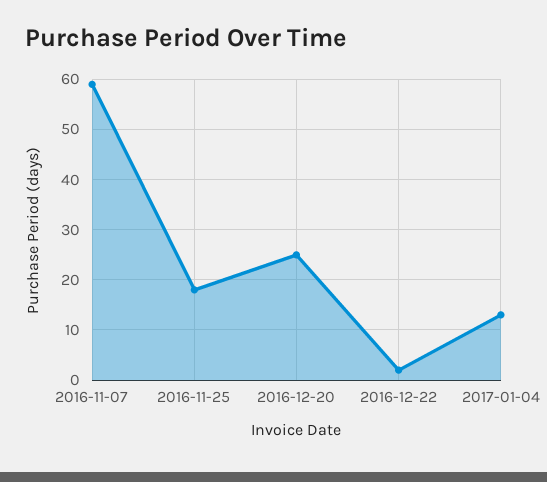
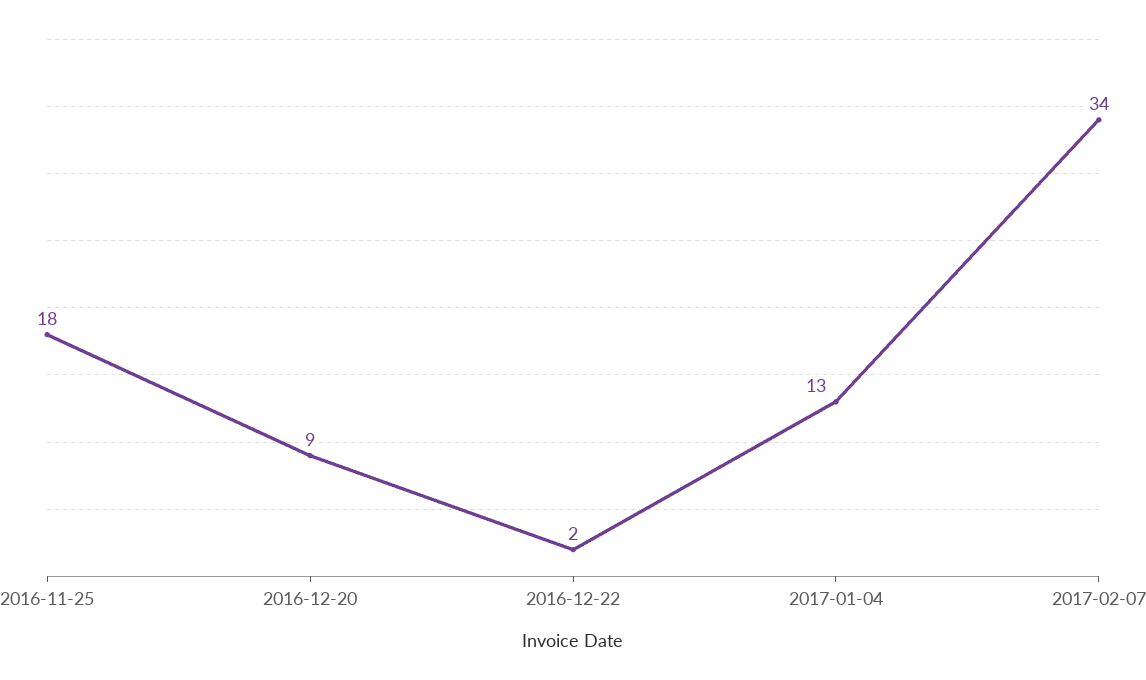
2016-11-07: 60 -> none
2016-12-20: 25 -> 9
2017-02-07: none -> 34

